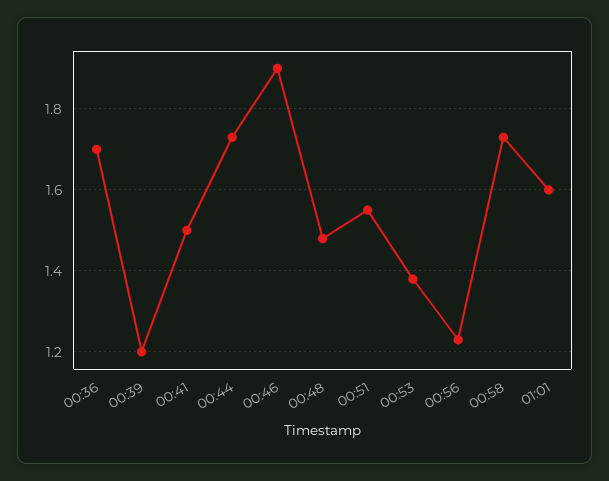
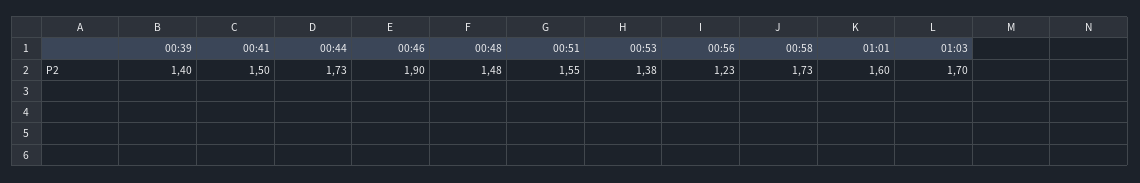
00:36: 1.7 -> none
00:39: 1.2 -> 1.4
01:03: none -> 1.7

